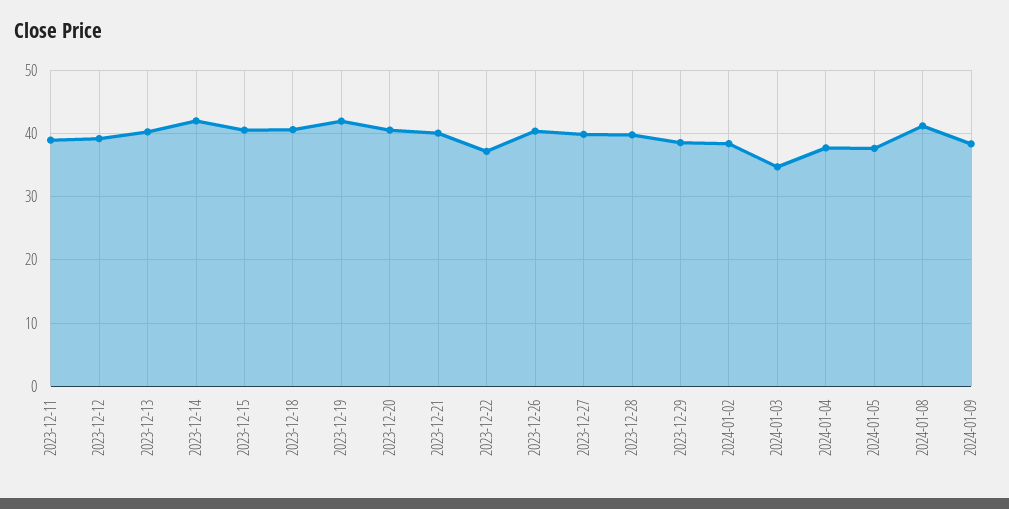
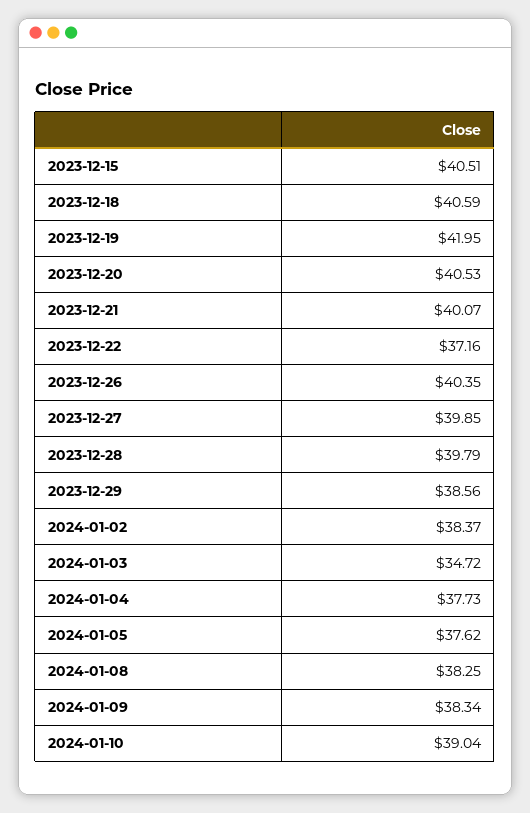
2023-12-11: 39 -> none
2023-12-12: 39 -> none
2023-12-13: 40 -> none
2023-12-14: 42 -> none
2024-01-08: 41 -> 38.25
2024-01-10: none -> 39.04

